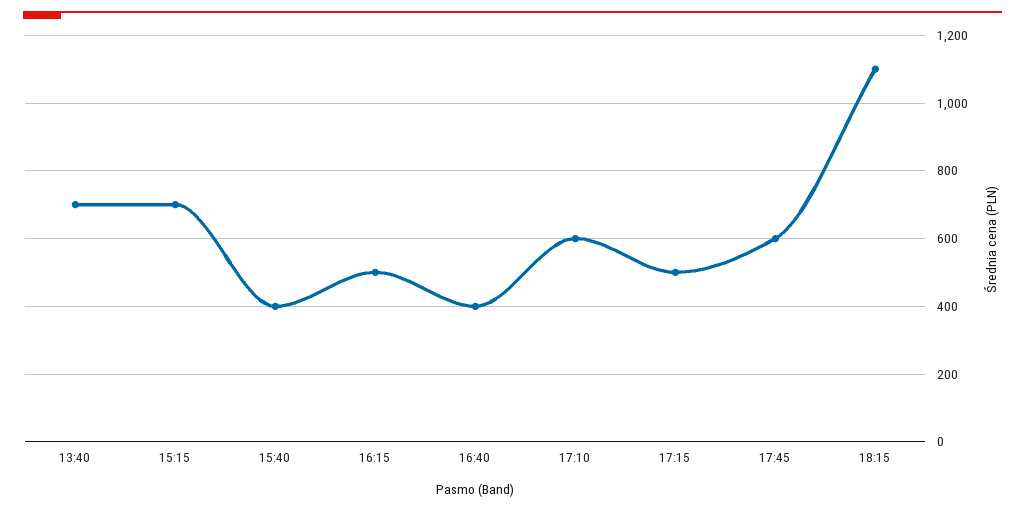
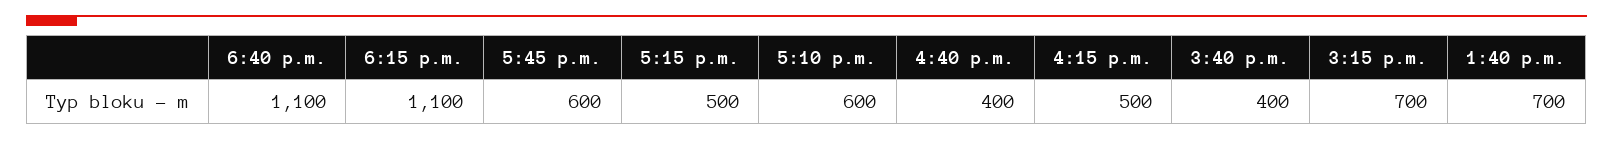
6:40 p.m.: none -> 1100

